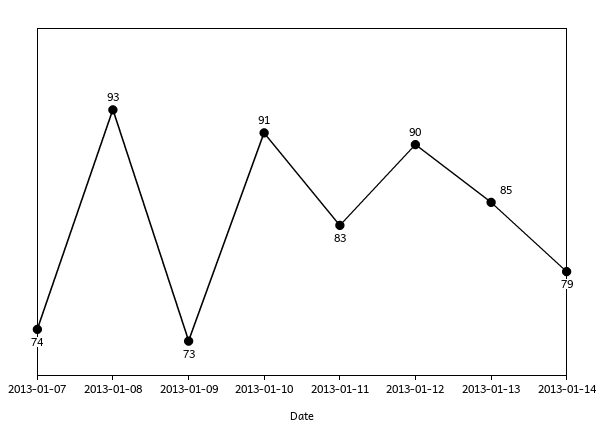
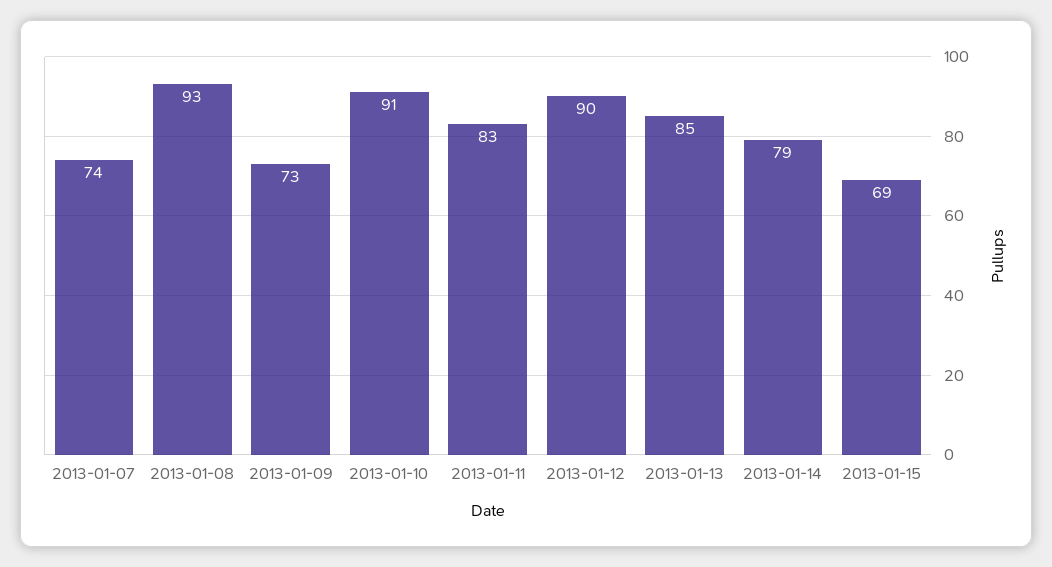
2013-01-15: none -> 69

